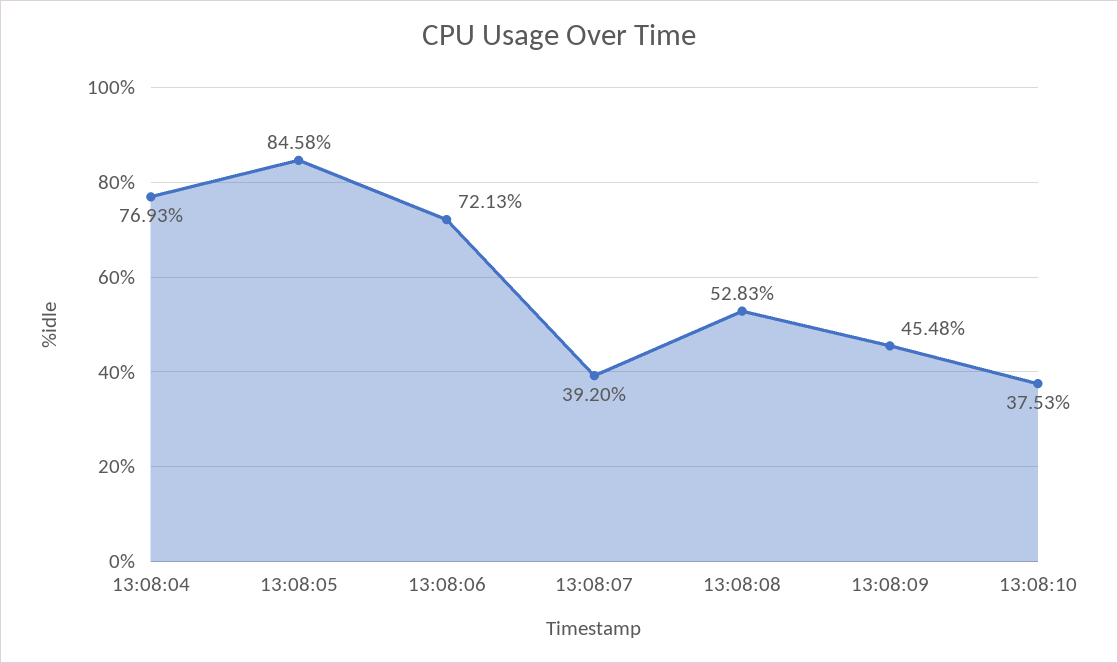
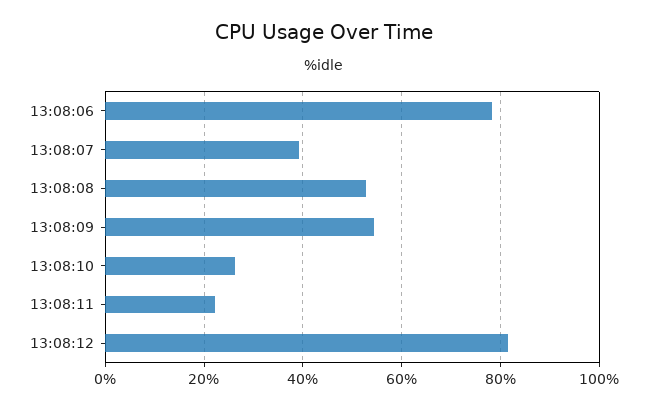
13:08:04: 76.93 -> none
13:08:05: 84.58 -> none
13:08:06: 72.13 -> 78
13:08:09: 45.48 -> 54
13:08:10: 37.53 -> 26
13:08:11: none -> 22
13:08:12: none -> 82

